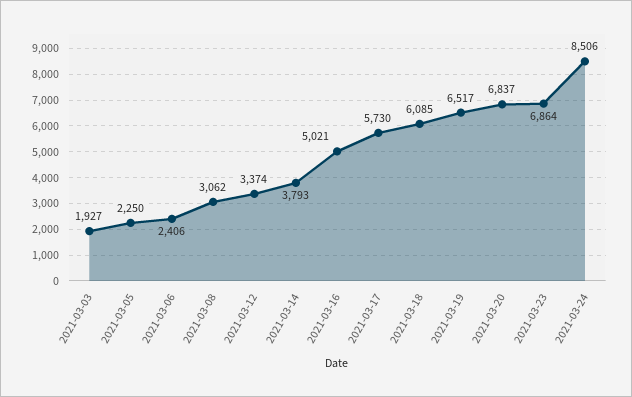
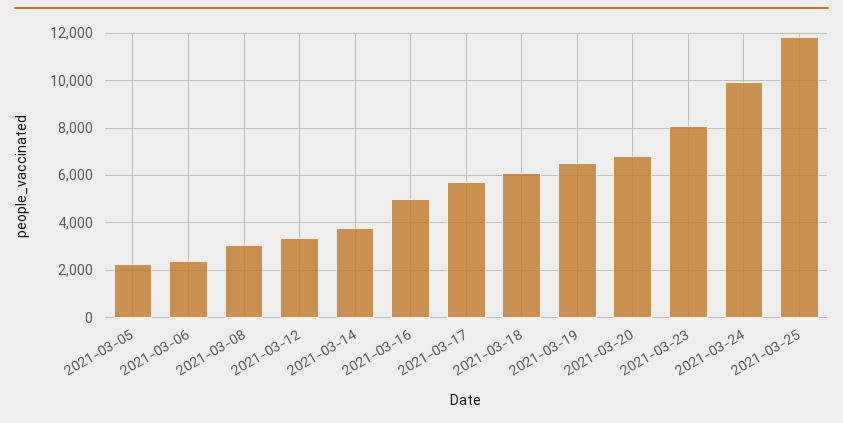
2021-03-03: 1927 -> none
2021-03-23: 6864 -> 8000
2021-03-24: 8506 -> 10000
2021-03-25: none -> 12000

